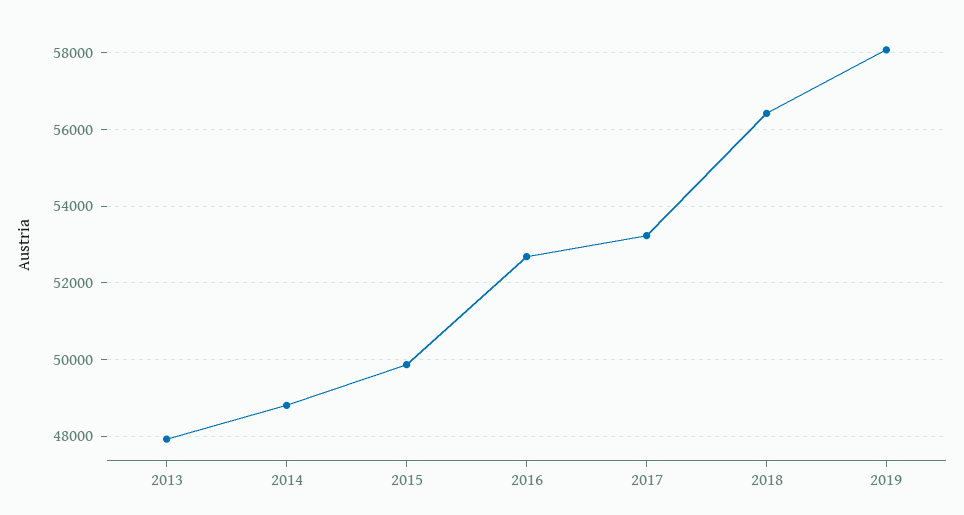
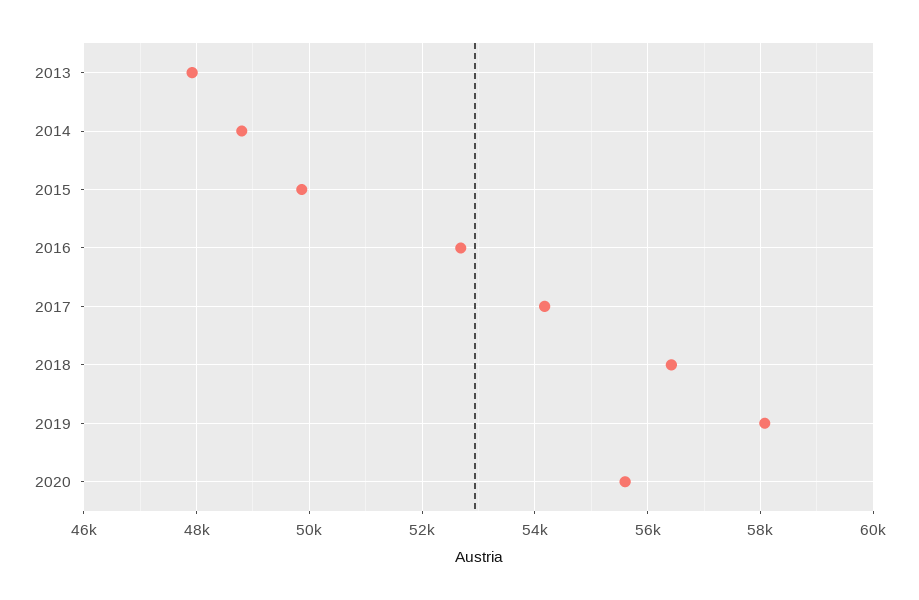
2017: 53200 -> 54200
2020: none -> 55600

